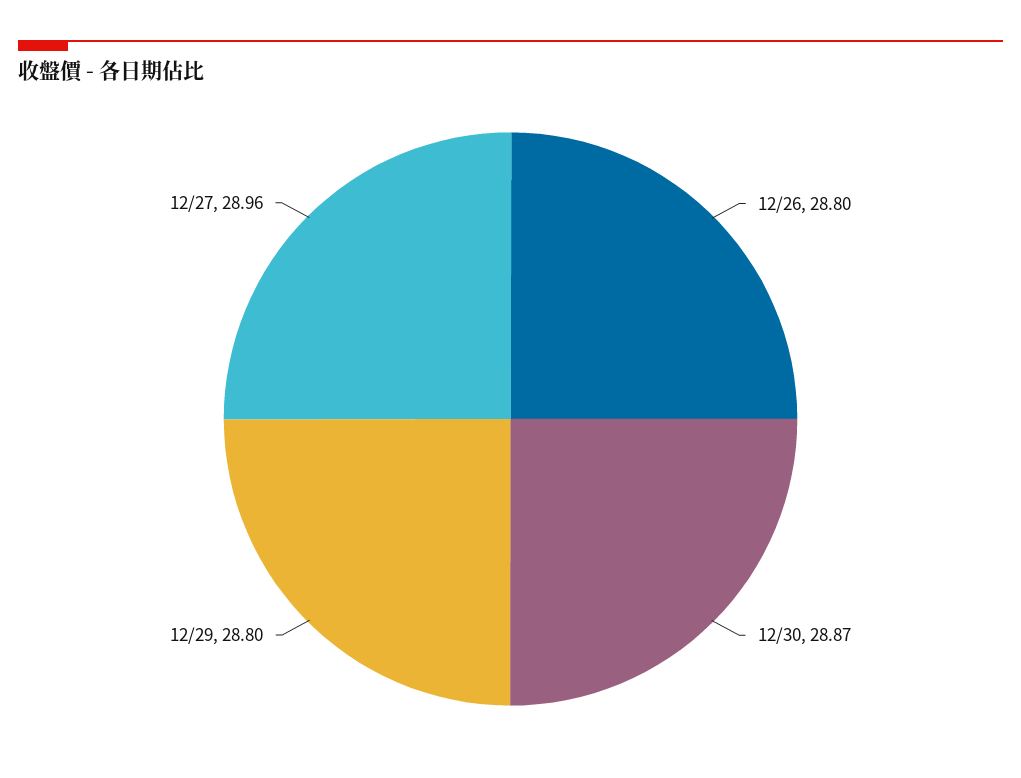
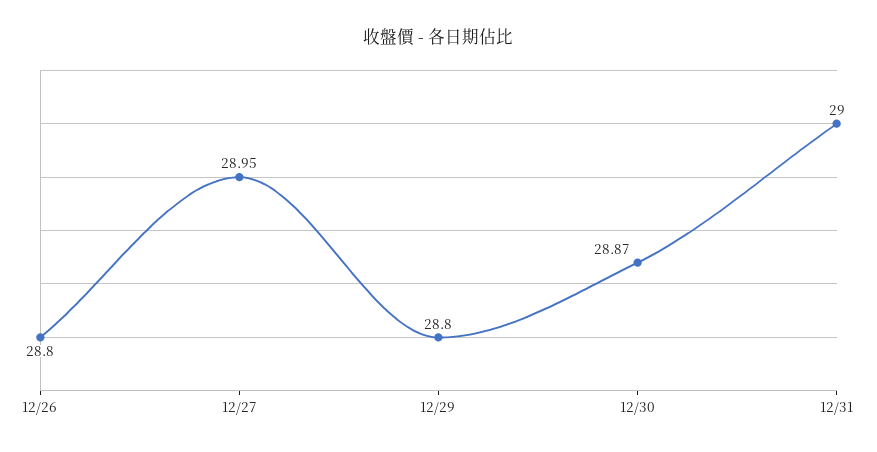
12/27: 28.96 -> 28.95
12/31: none -> 29

